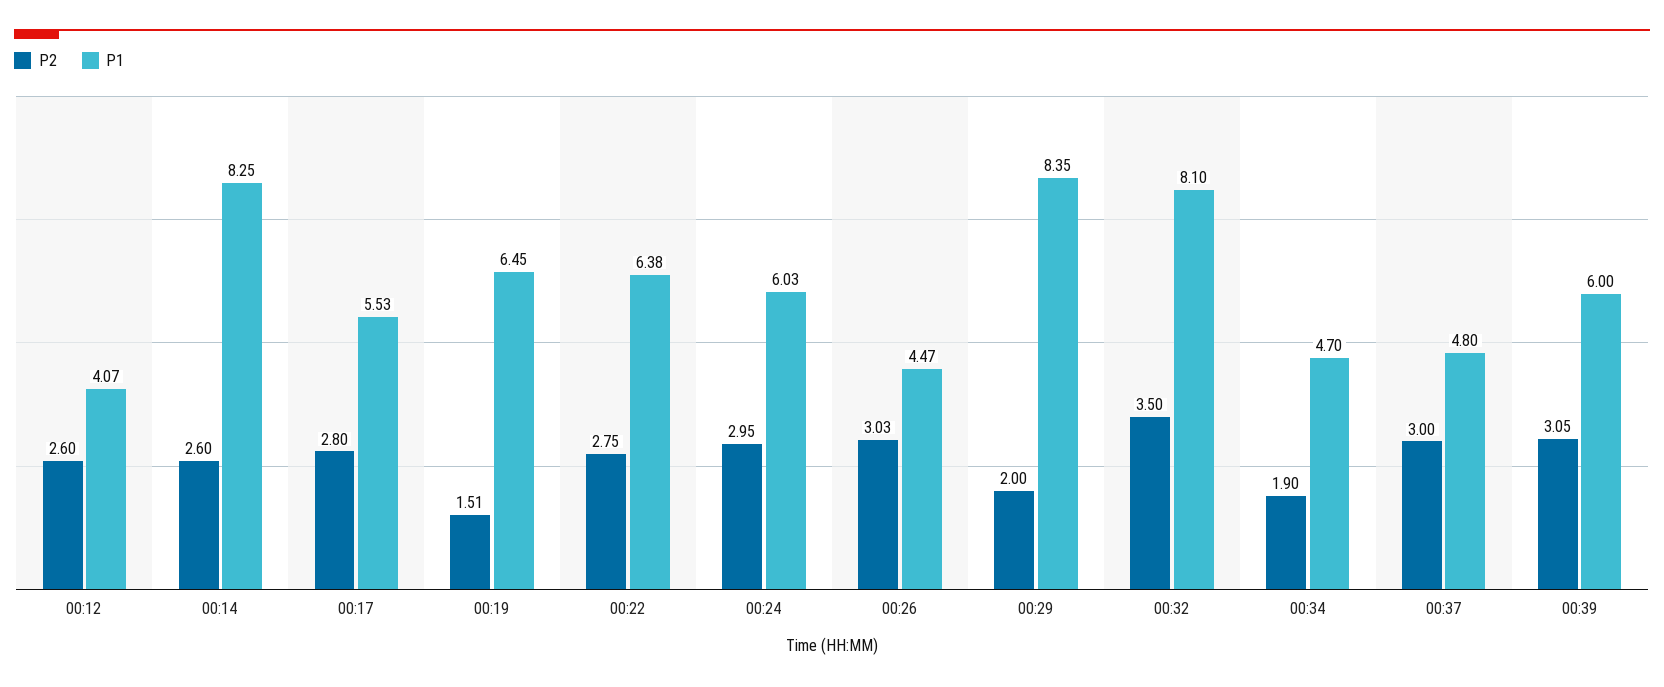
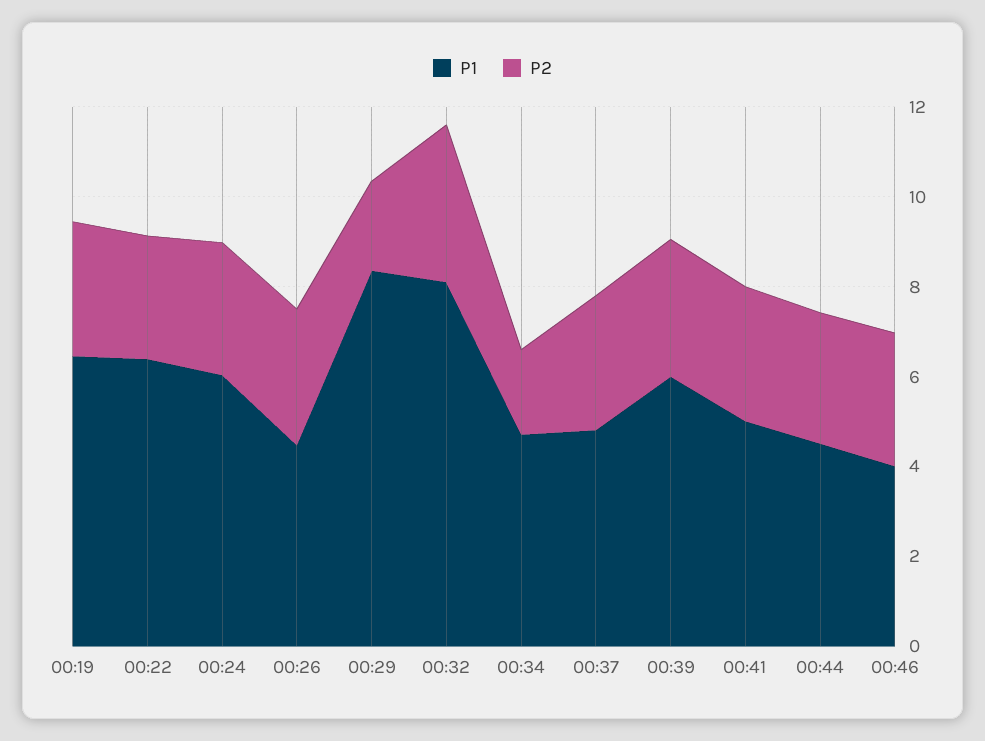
P2, 00:12: 2.6 -> none
P1, 00:12: 4.07 -> none
P2, 00:14: 2.6 -> none
P1, 00:14: 8.25 -> none
P2, 00:17: 2.8 -> none
P1, 00:17: 5.53 -> none
P2, 00:19: 1.51 -> 3
P1, 00:41: none -> 5
P2, 00:41: none -> 3
P1, 00:44: none -> 4.5
P2, 00:44: none -> 3
P1, 00:46: none -> 4
P2, 00:46: none -> 3

